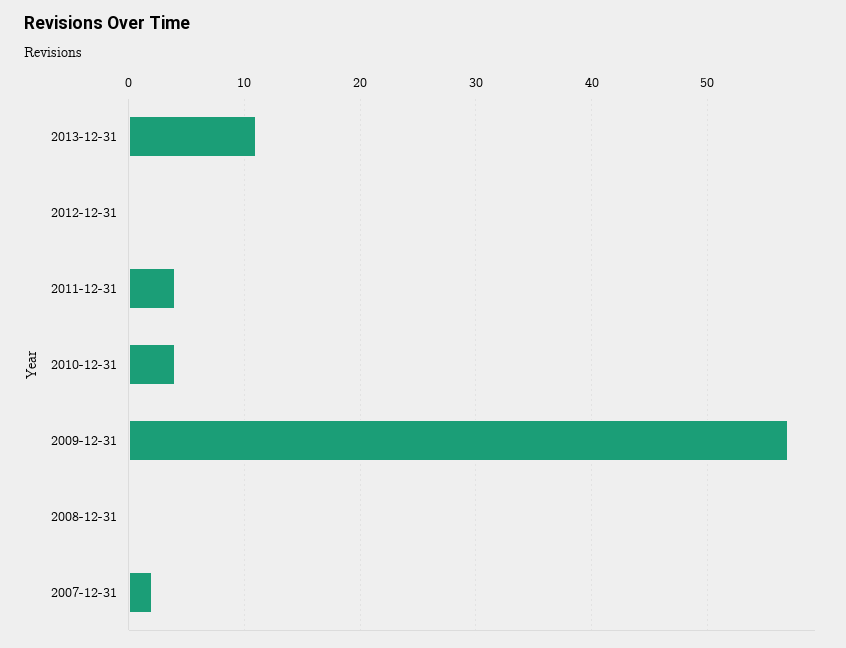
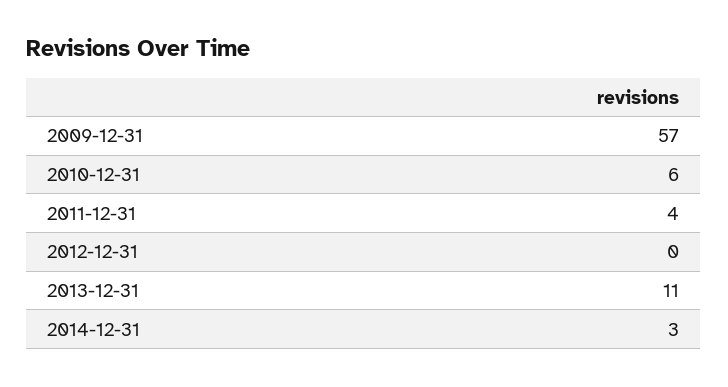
2010-12-31: 4 -> 6
2008-12-31: 0 -> none
2007-12-31: 2 -> none
2014-12-31: none -> 3

